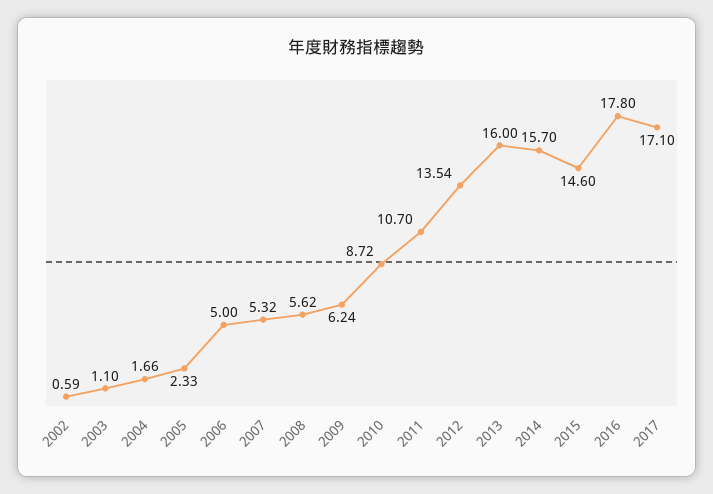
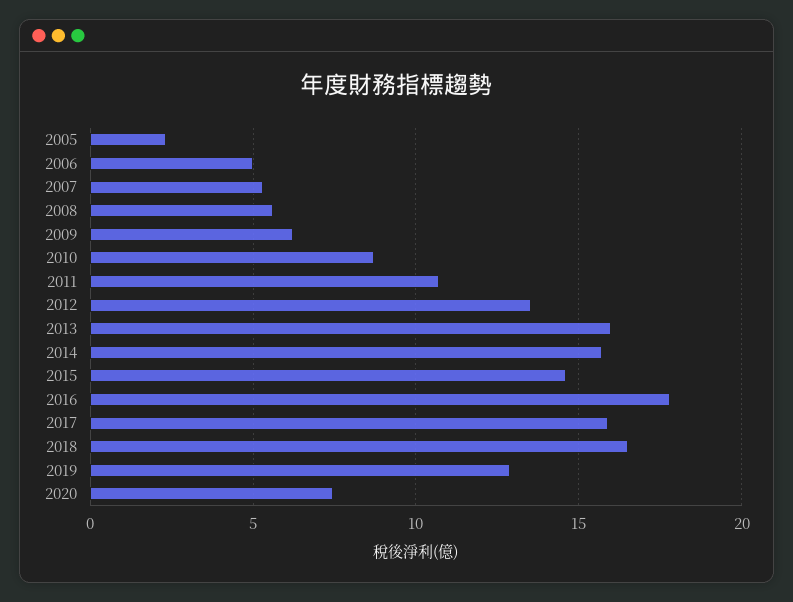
2002: 0.59 -> none
2003: 1.1 -> none
2004: 1.66 -> none
2017: 17.1 -> 16
2018: none -> 16.5
2019: none -> 13
2020: none -> 7.5

